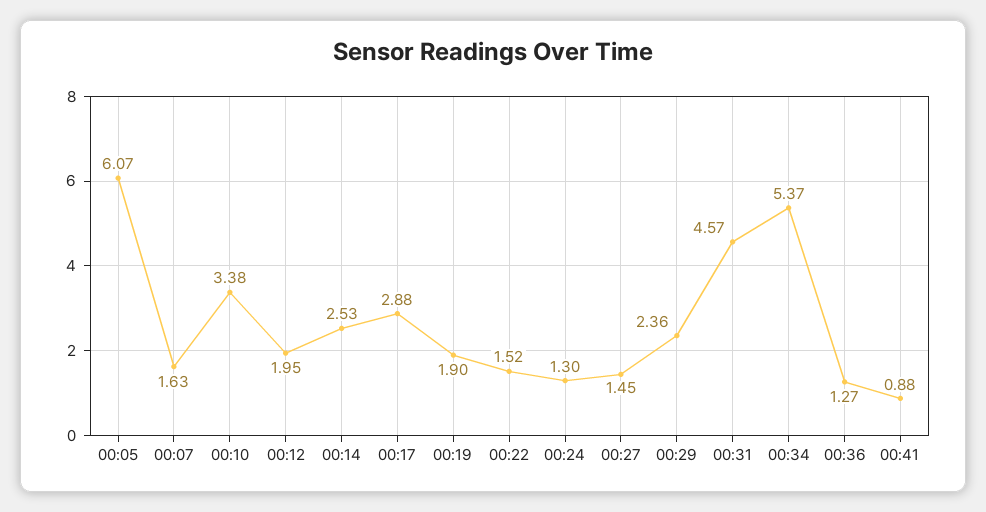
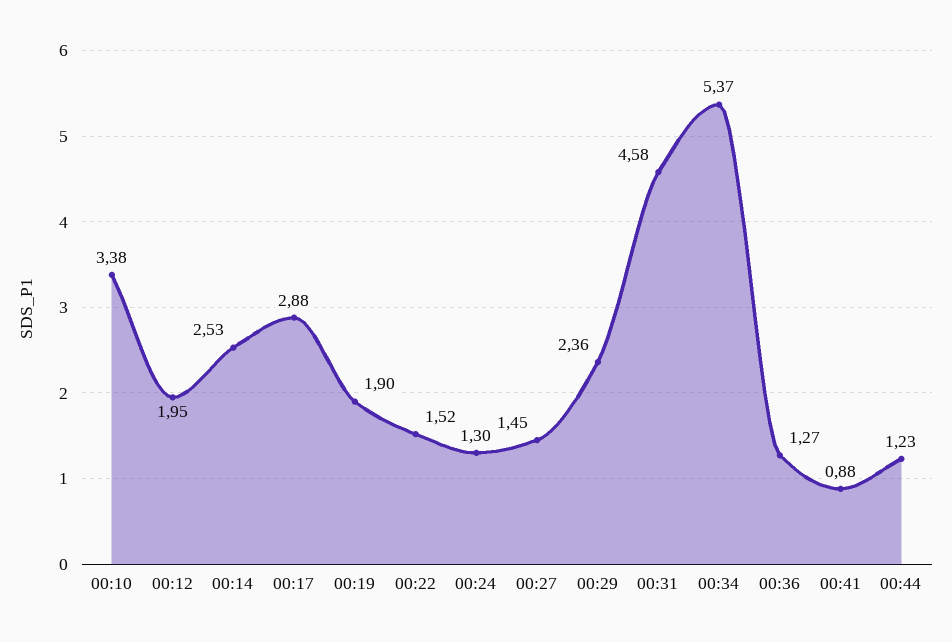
00:05: 6.07 -> none
00:07: 1.63 -> none
00:31: 4.57 -> 4.58
00:44: none -> 1.23

